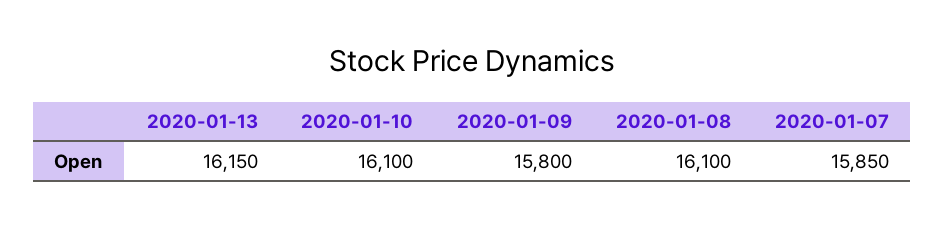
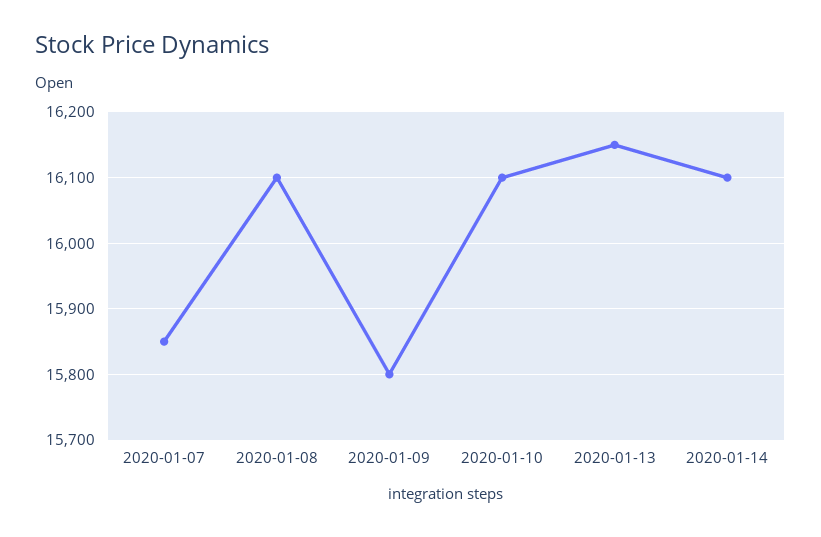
2020-01-14: none -> 16100

